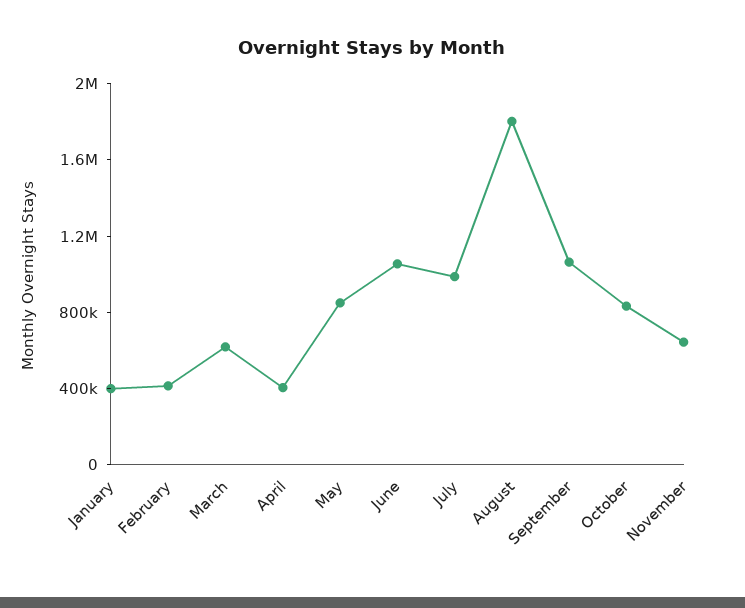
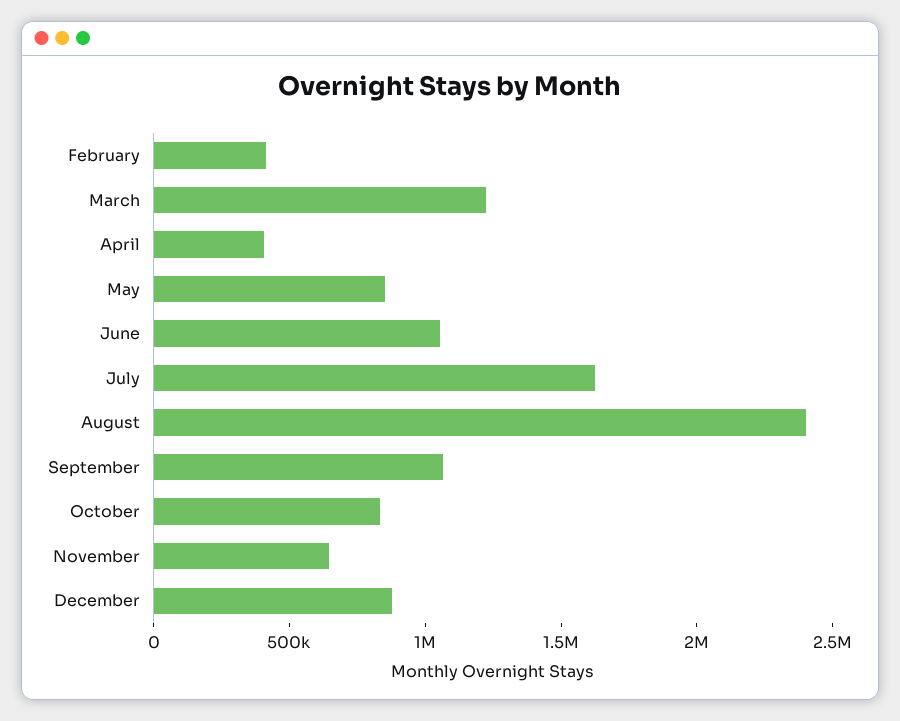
January: 400000 -> none
March: 600000 -> 1200000
July: 1000000 -> 1600000
August: 1800000 -> 2400000
December: none -> 900000

